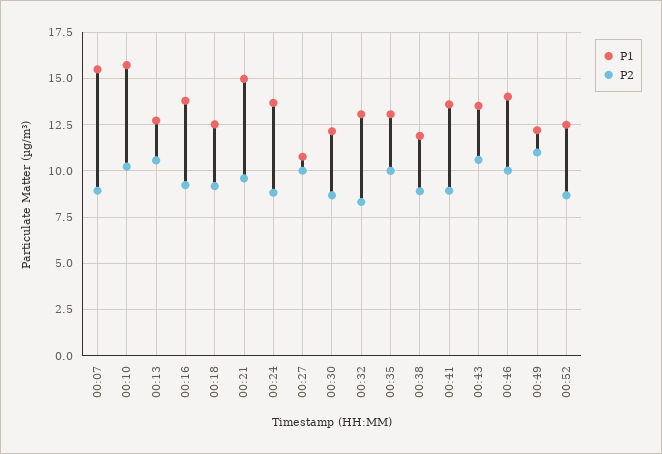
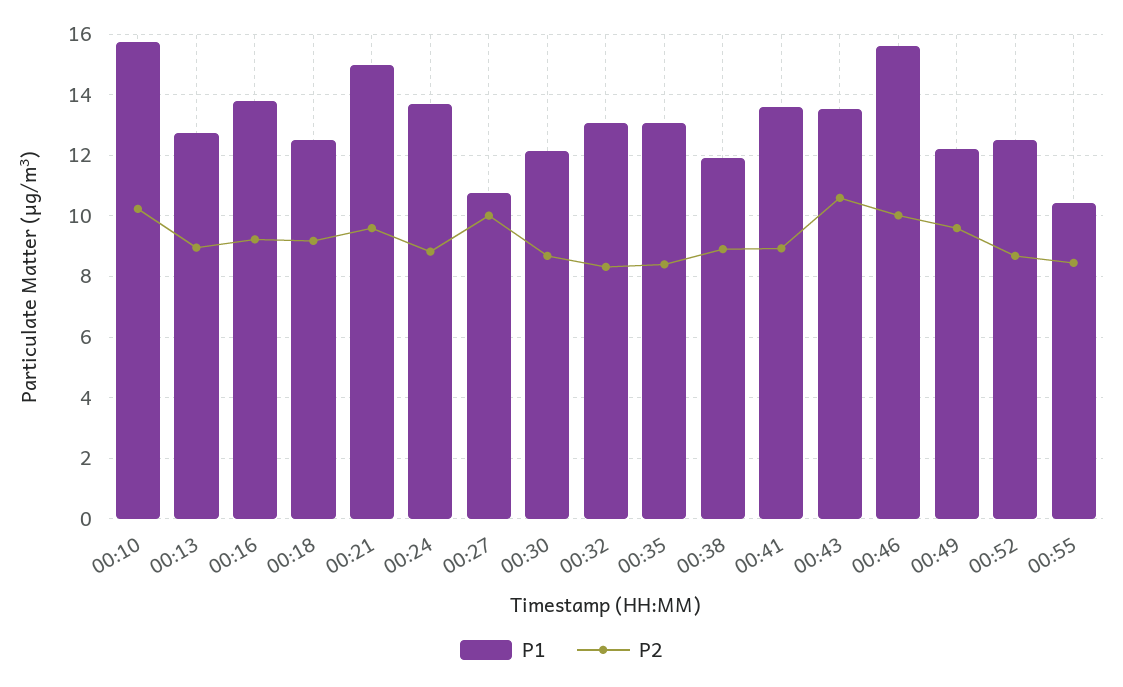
P1, 00:07: 15.5 -> none
P2, 00:07: 9 -> none
P2, 00:13: 10.5 -> 9
P2, 00:35: 10 -> 8.4
P1, 00:46: 14 -> 15.6
P2, 00:49: 11 -> 9.6
P1, 00:55: none -> 10.4
P2, 00:55: none -> 8.4

